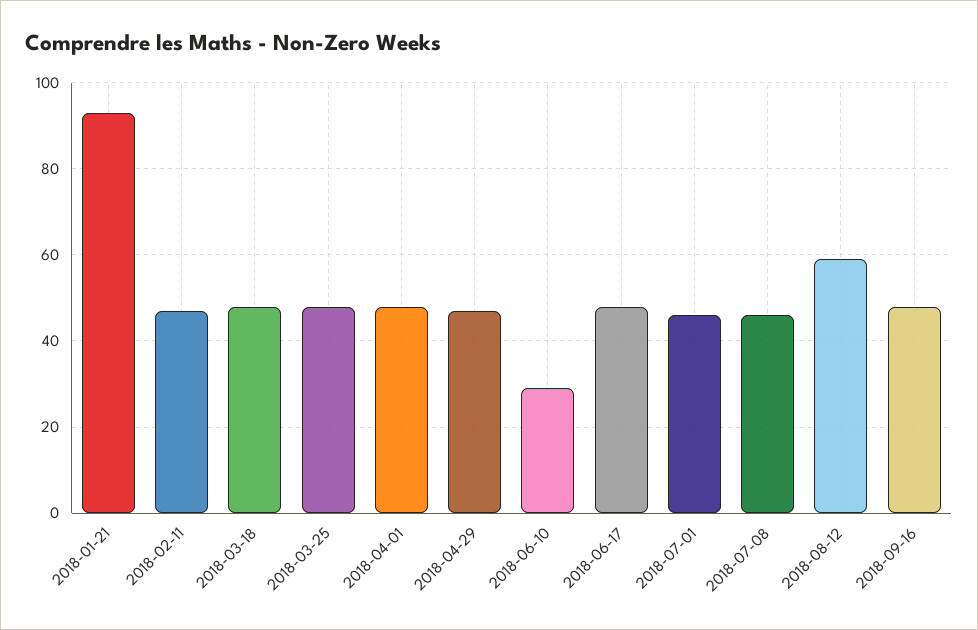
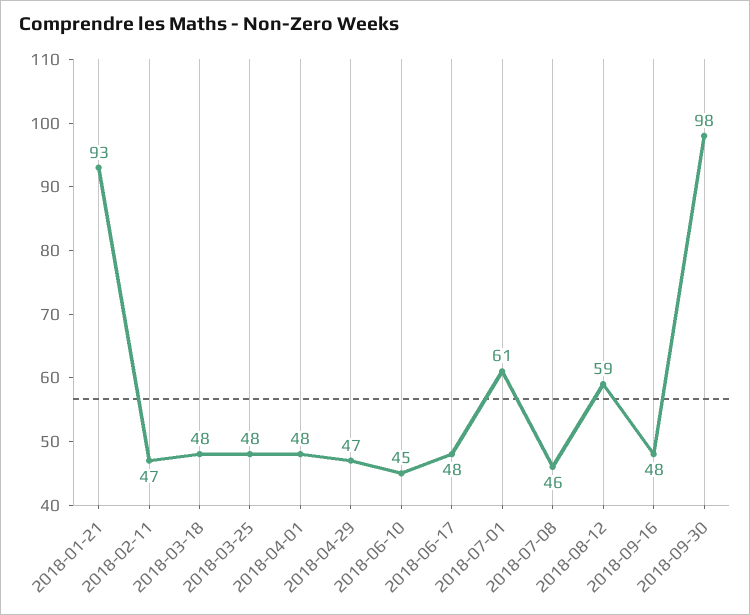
2018-06-10: 30 -> 45
2018-07-01: 45 -> 61
2018-09-30: none -> 98

